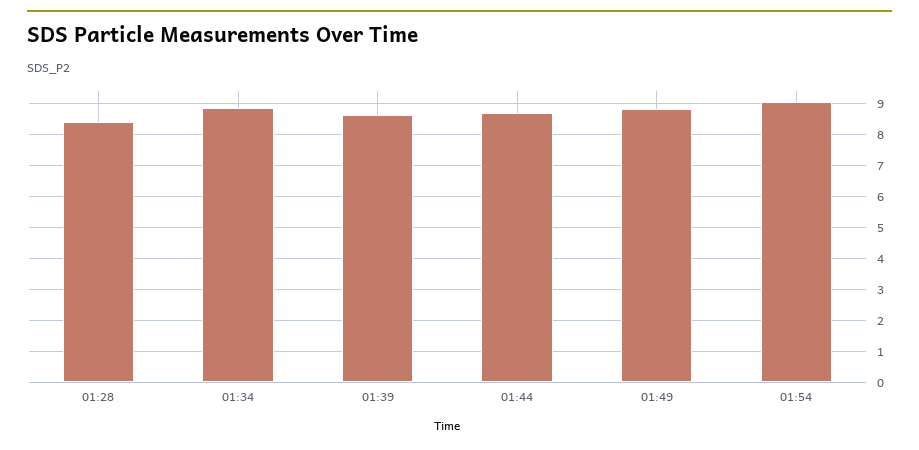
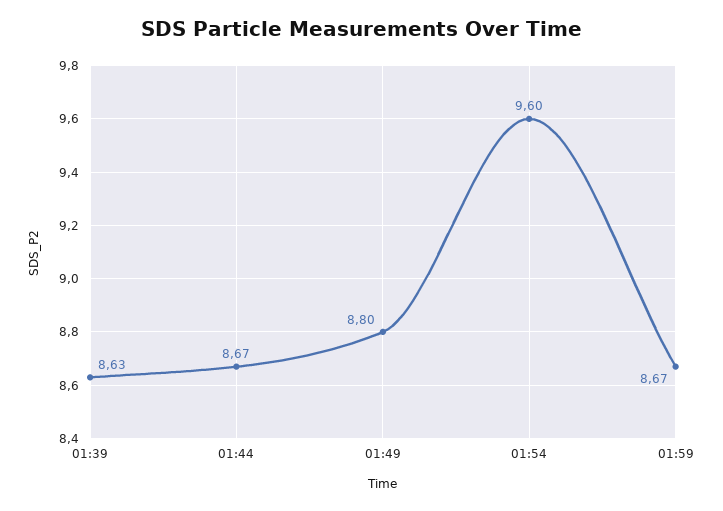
01:28: 8.4 -> none
01:34: 8.8 -> none
01:54: 9 -> 9.6
01:59: none -> 8.67

